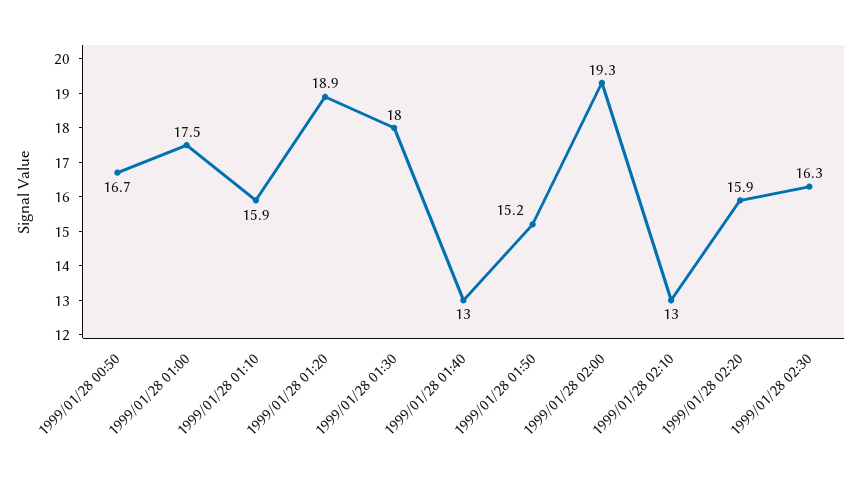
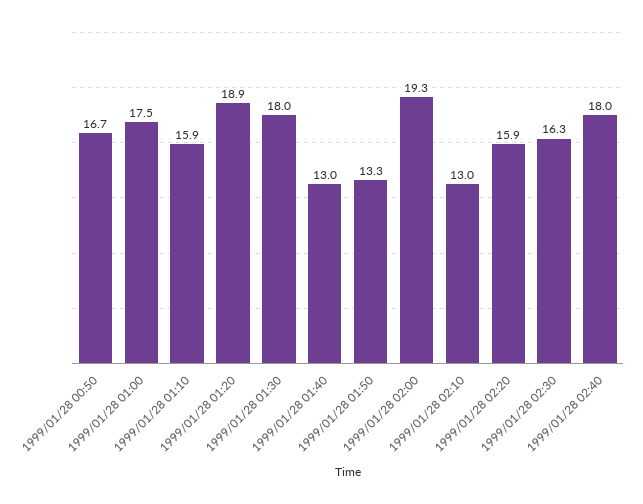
1999/01/28 01:50: 15.2 -> 13.3
1999/01/28 02:40: none -> 18

